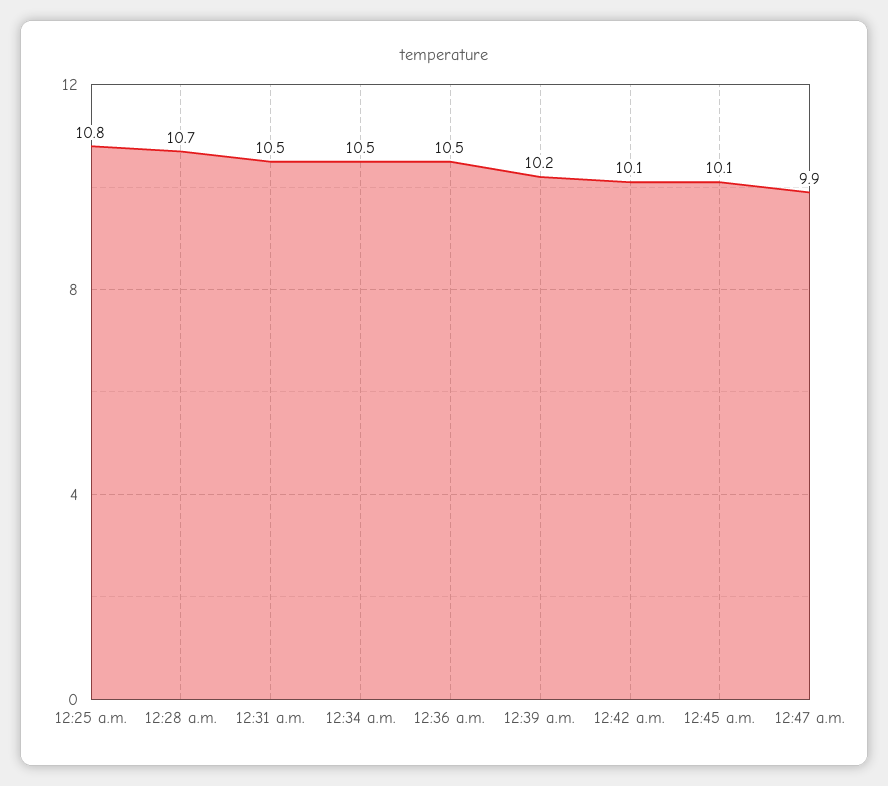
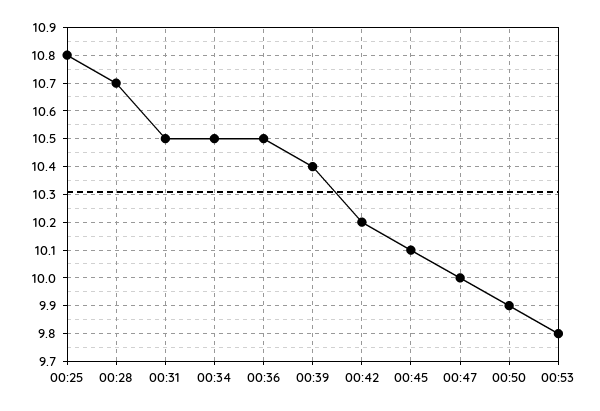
12:39 a.m.: 10.2 -> 10.4
12:42 a.m.: 10.1 -> 10.2
12:47 a.m.: 9.9 -> 10
00:50: none -> 9.9
00:53: none -> 9.8

